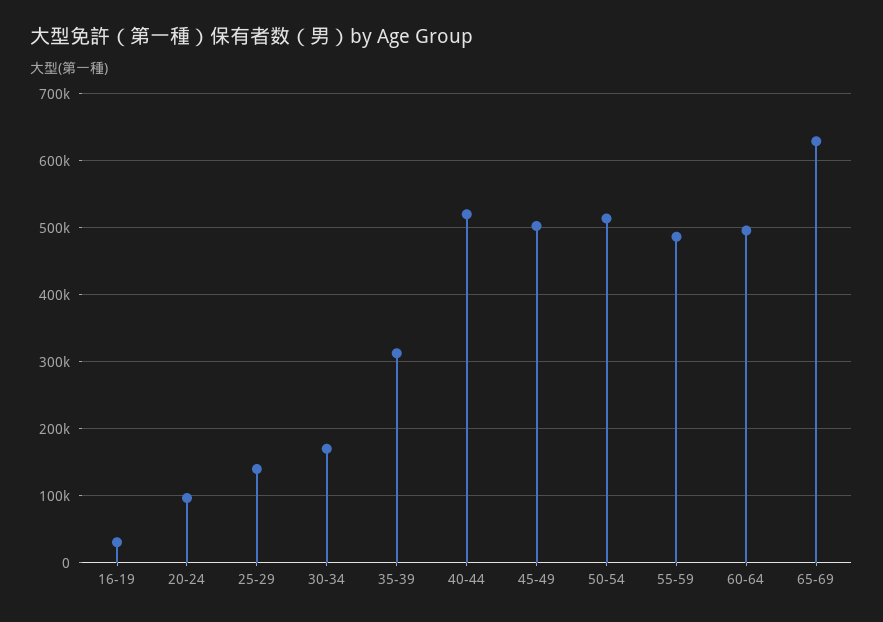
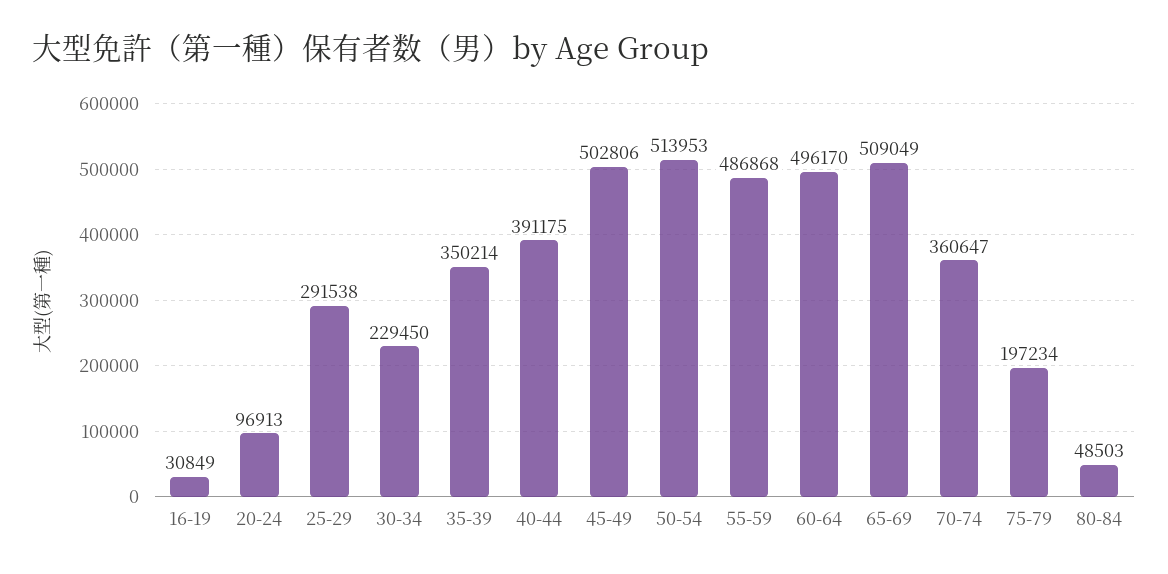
25-29: 140000 -> 291538
30-34: 170000 -> 229450
35-39: 310000 -> 350214
40-44: 520000 -> 391175
65-69: 630000 -> 509049
70-74: none -> 360647
75-79: none -> 197234
80-84: none -> 48503

